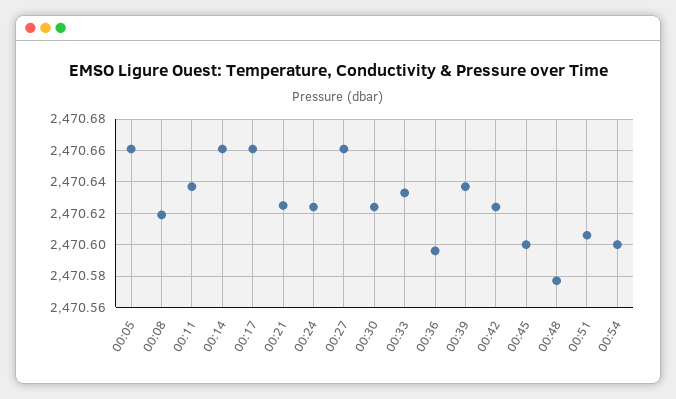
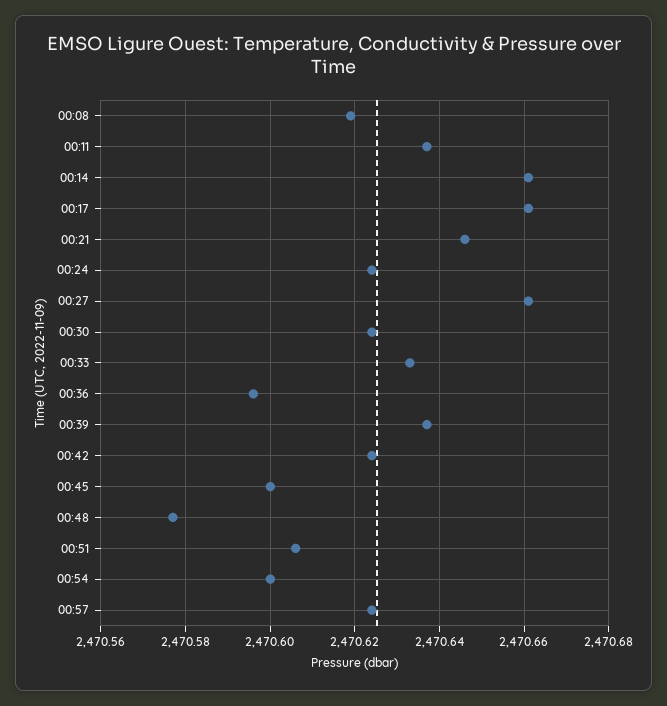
00:05: 2470.66 -> none
00:21: 2470.625 -> 2470.645
00:57: none -> 2470.625

